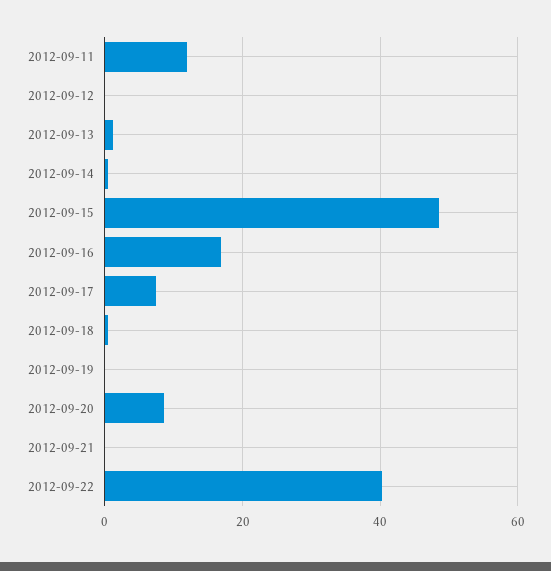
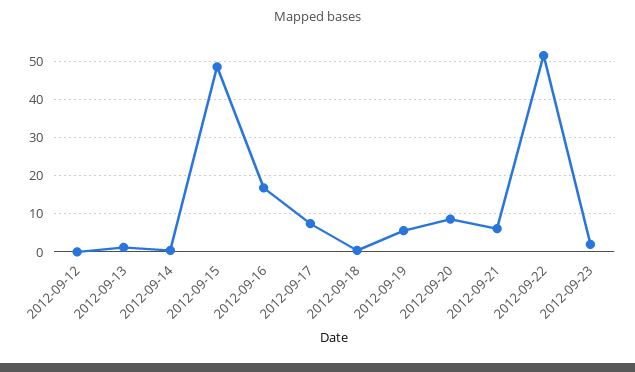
2012-09-11: 12 -> none
2012-09-19: 0 -> 6
2012-09-21: 0 -> 6
2012-09-22: 40 -> 52
2012-09-23: none -> 2

